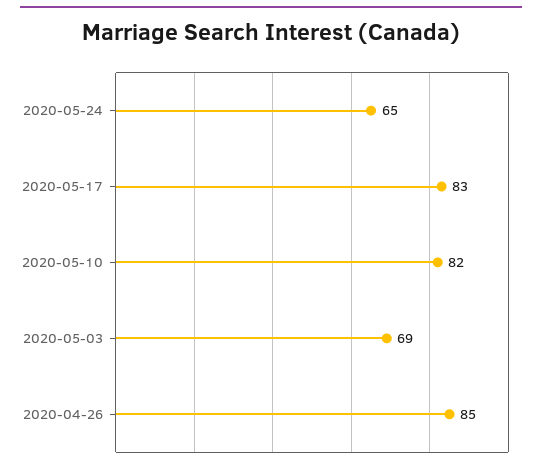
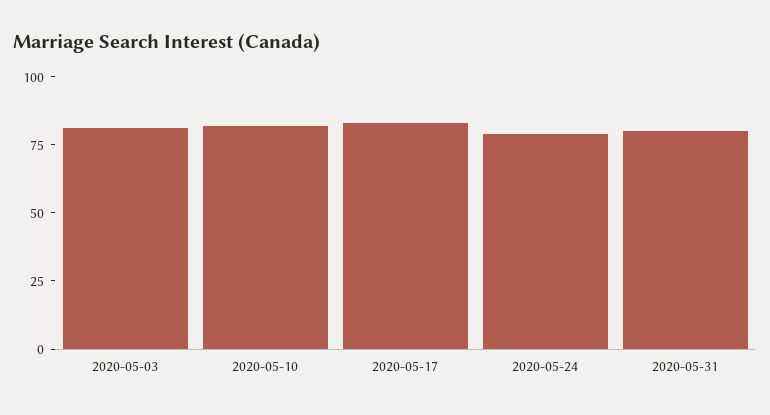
2020-05-24: 65 -> 80
2020-05-03: 69 -> 80
2020-04-26: 85 -> none
2020-05-31: none -> 80

